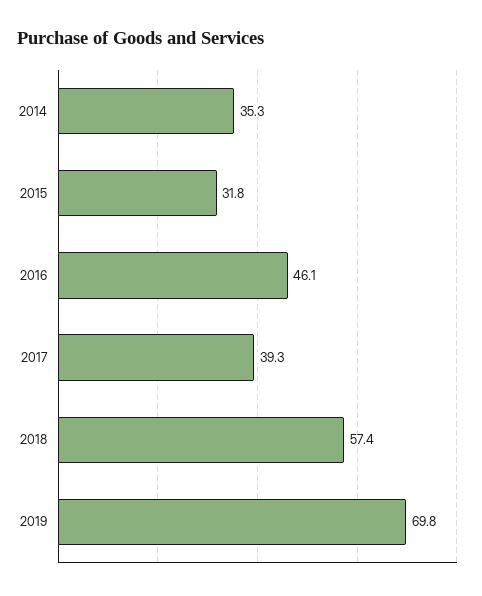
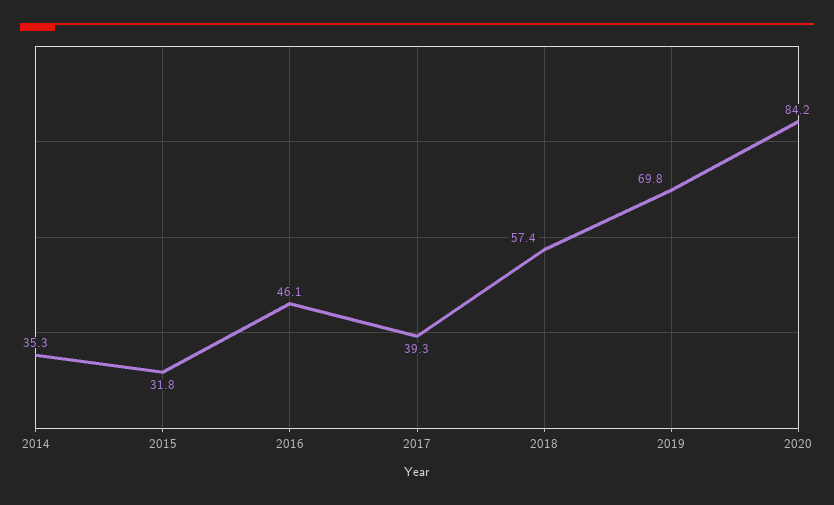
2020: none -> 84.2

